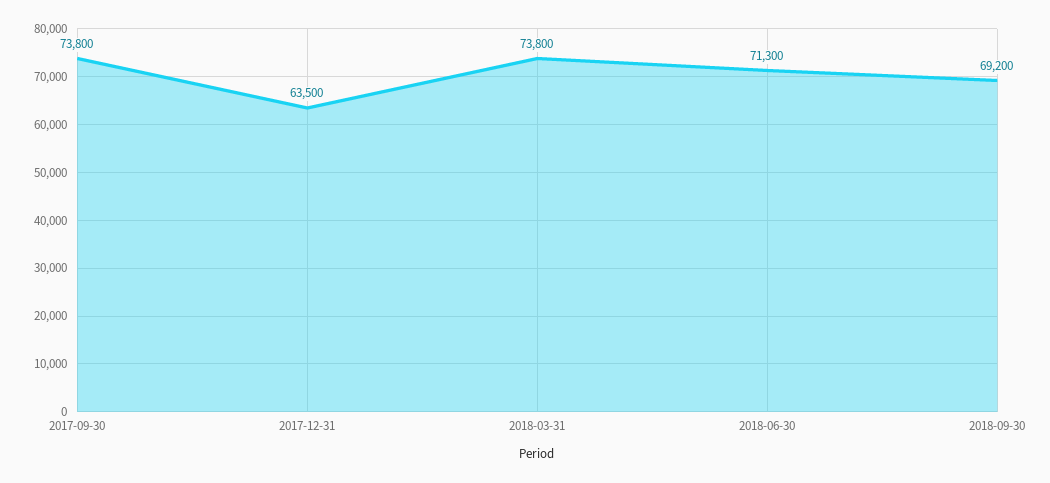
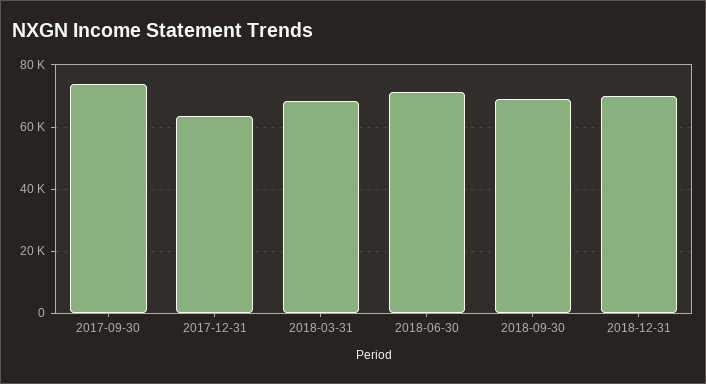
2018-03-31: 73800 -> 68000
2018-12-31: none -> 70000

